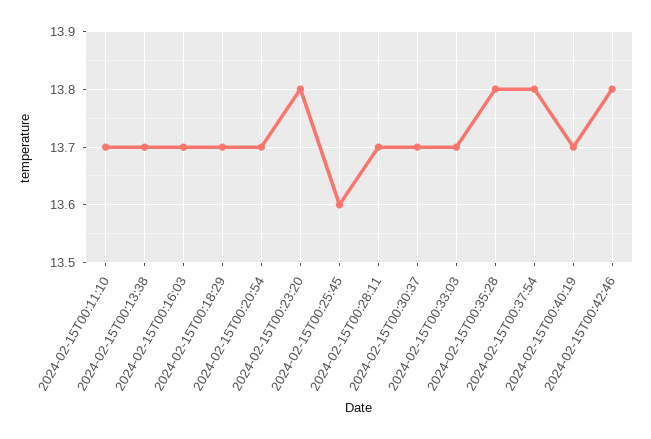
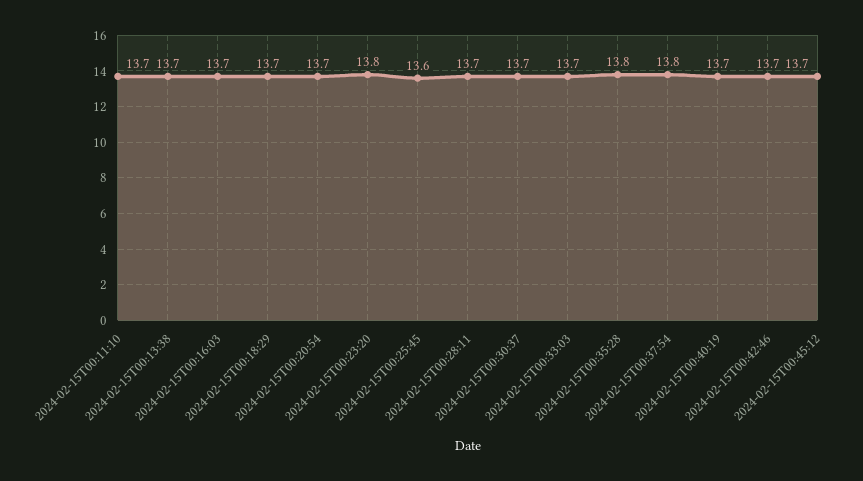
2024-02-15T00:42:46: 13.8 -> 13.7
2024-02-15T00:45:12: none -> 13.7

